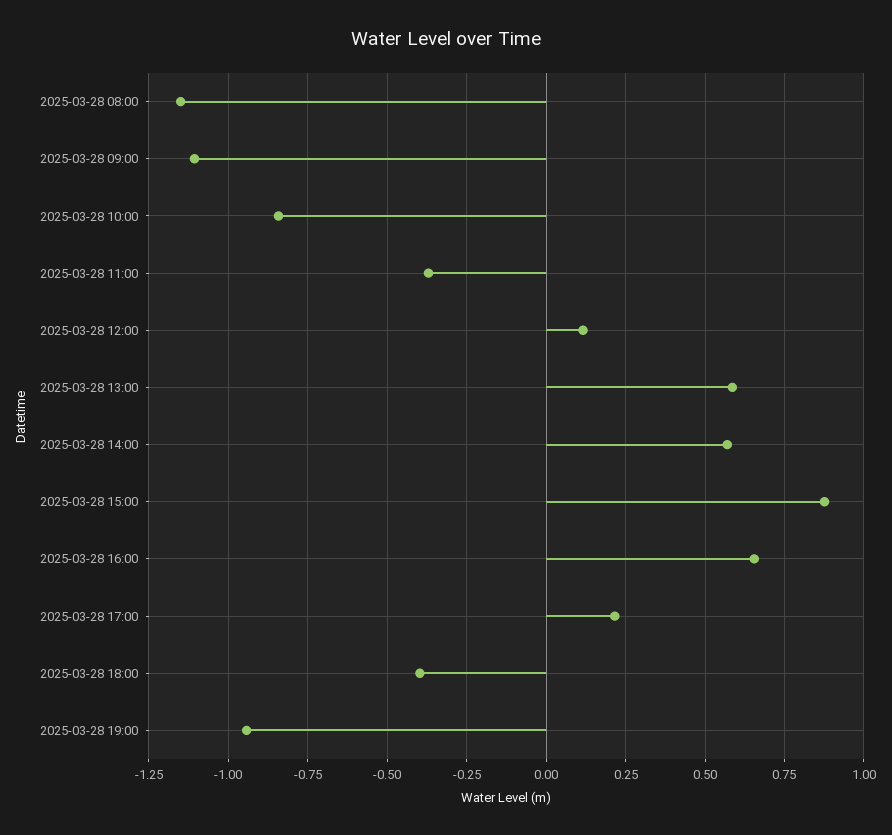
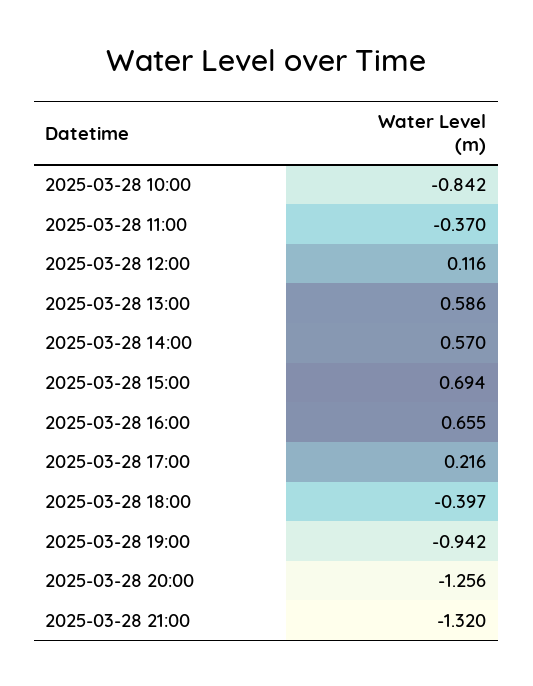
2025-03-28 08:00: -1.15 -> none
2025-03-28 09:00: -1.1 -> none
2025-03-28 15:00: 0.875 -> 0.694
2025-03-28 20:00: none -> -1.256
2025-03-28 21:00: none -> -1.32

